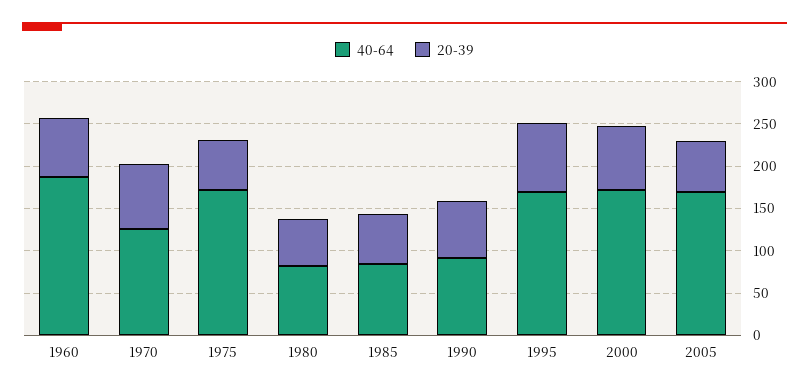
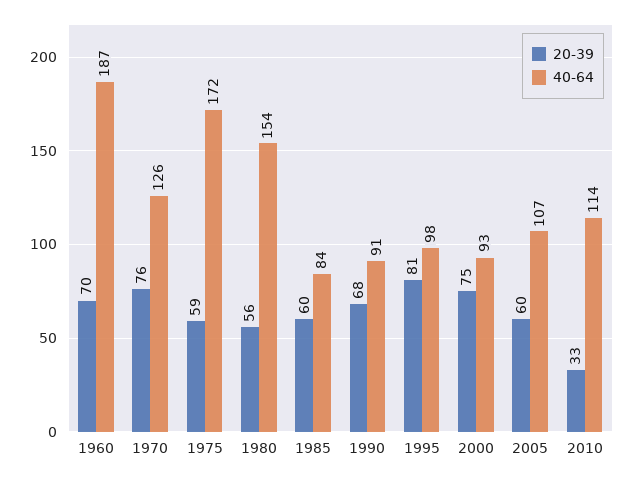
40-64, 1980: 80 -> 154
40-64, 1995: 170 -> 98
40-64, 2000: 170 -> 93
40-64, 2005: 170 -> 107
20-39, 2010: none -> 33
40-64, 2010: none -> 114

